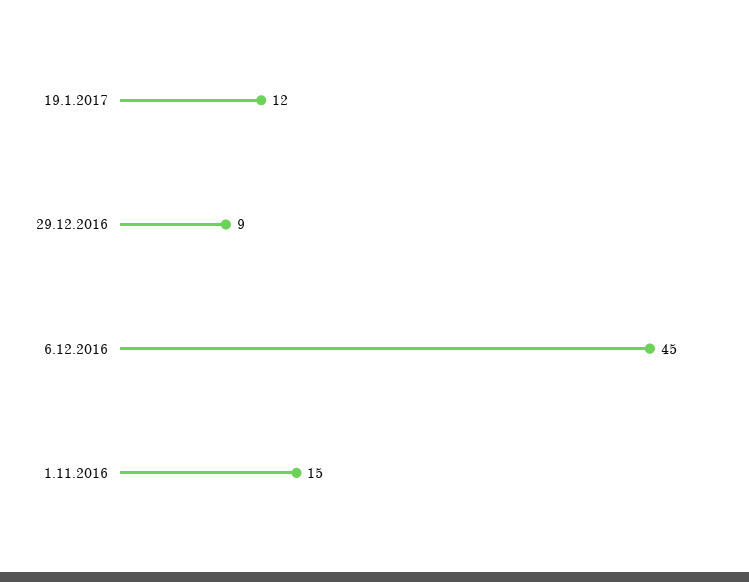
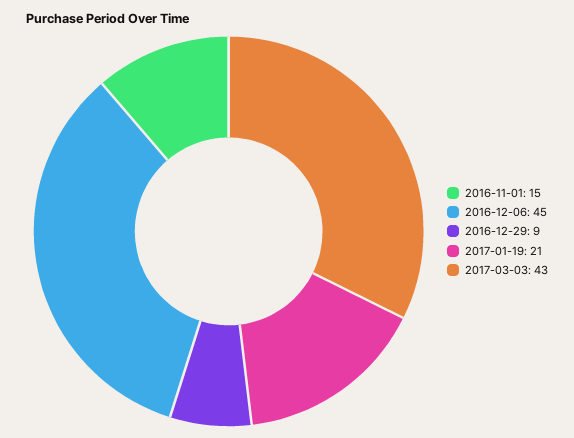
19.1.2017: 12 -> 21
2017-03-03: none -> 43

